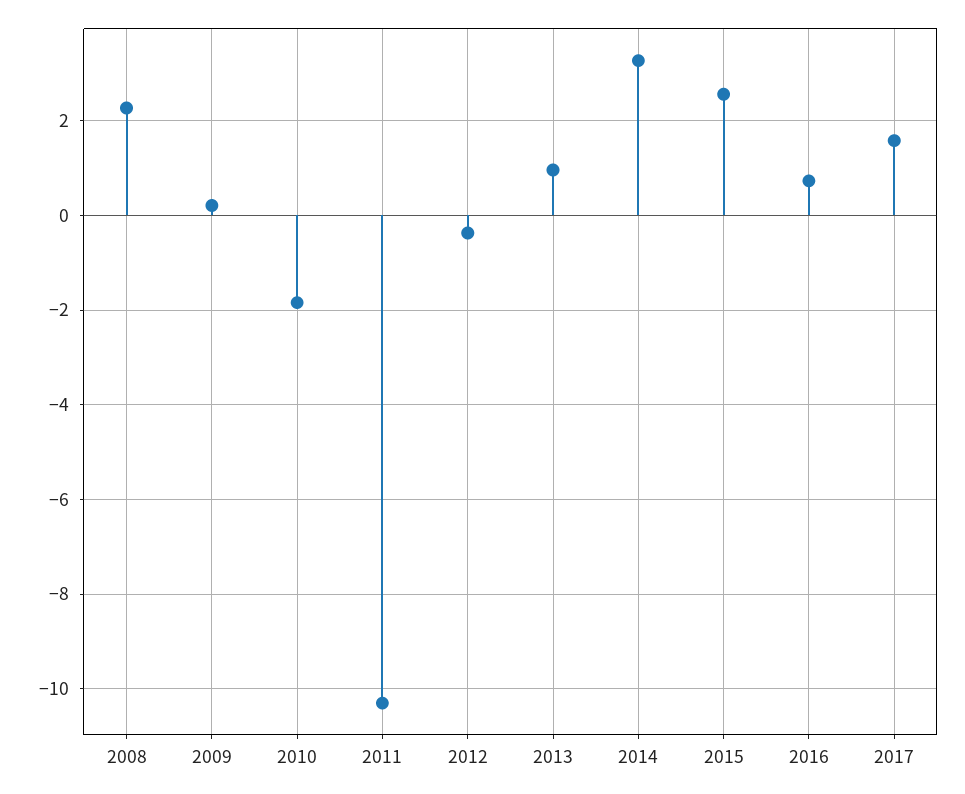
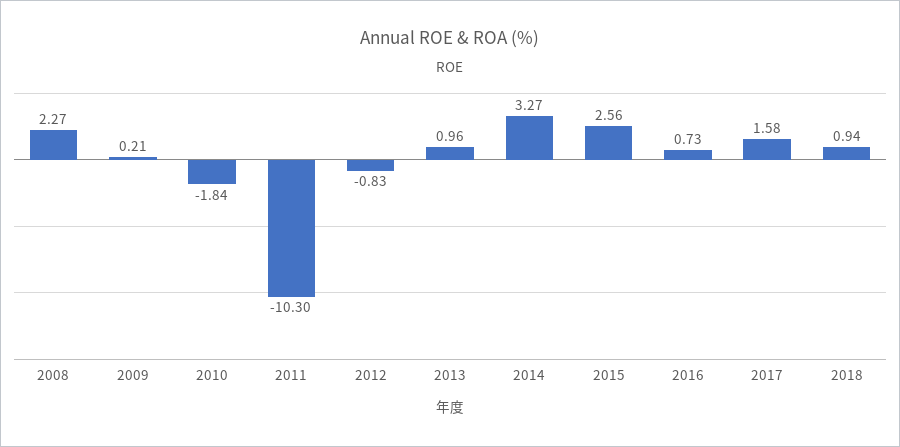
2012: -0.4 -> -0.83
2018: none -> 0.94

